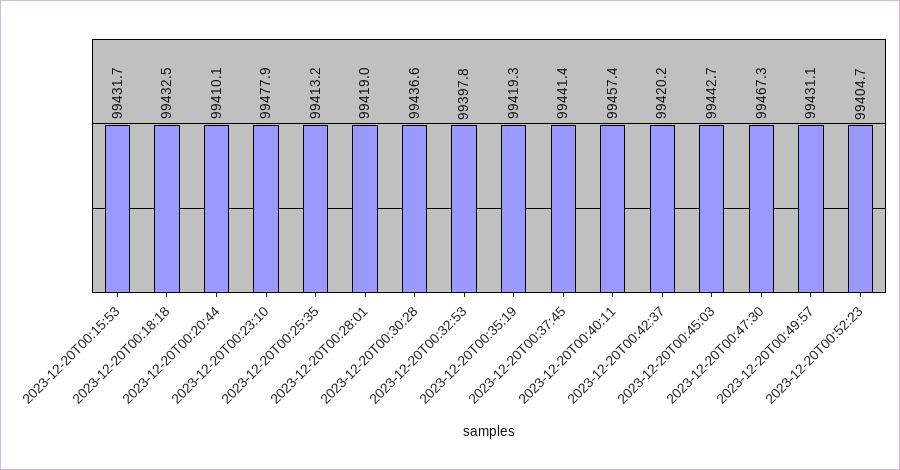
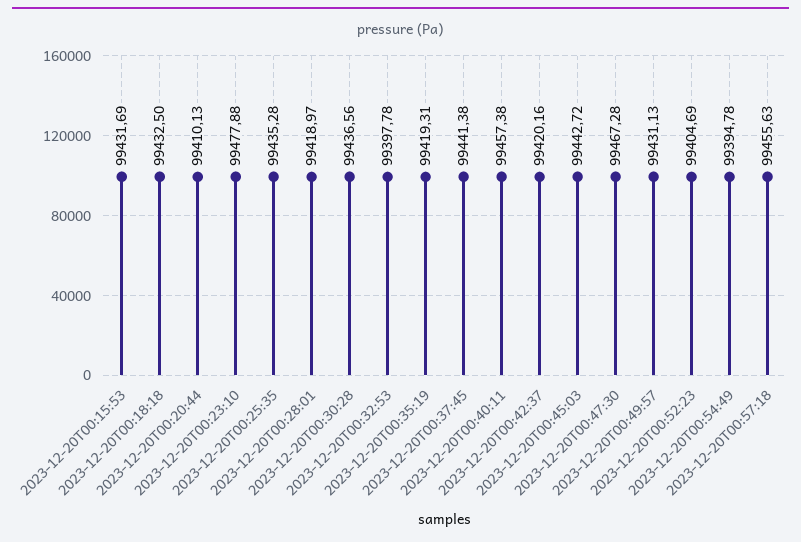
2023-12-20T00:25:35: 99413.2 -> 99435.28
2023-12-20T00:54:49: none -> 99394.78
2023-12-20T00:57:18: none -> 99455.63

